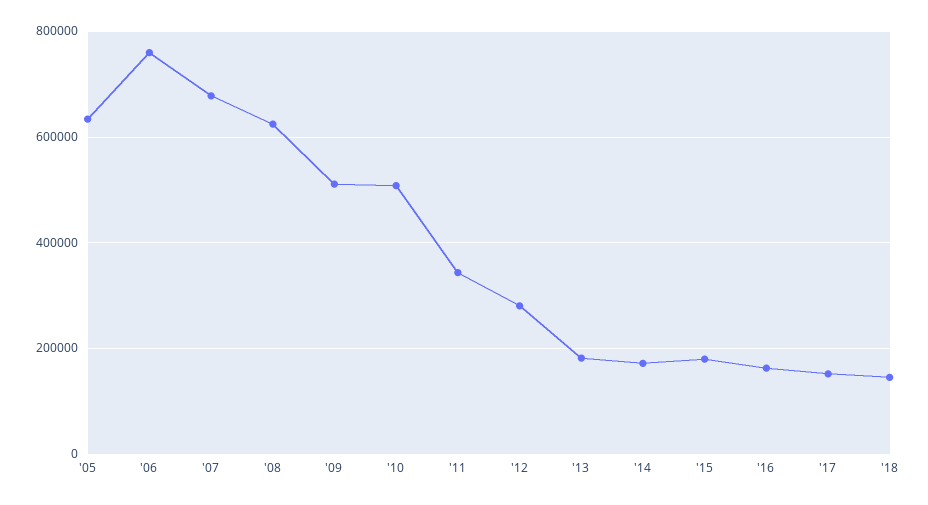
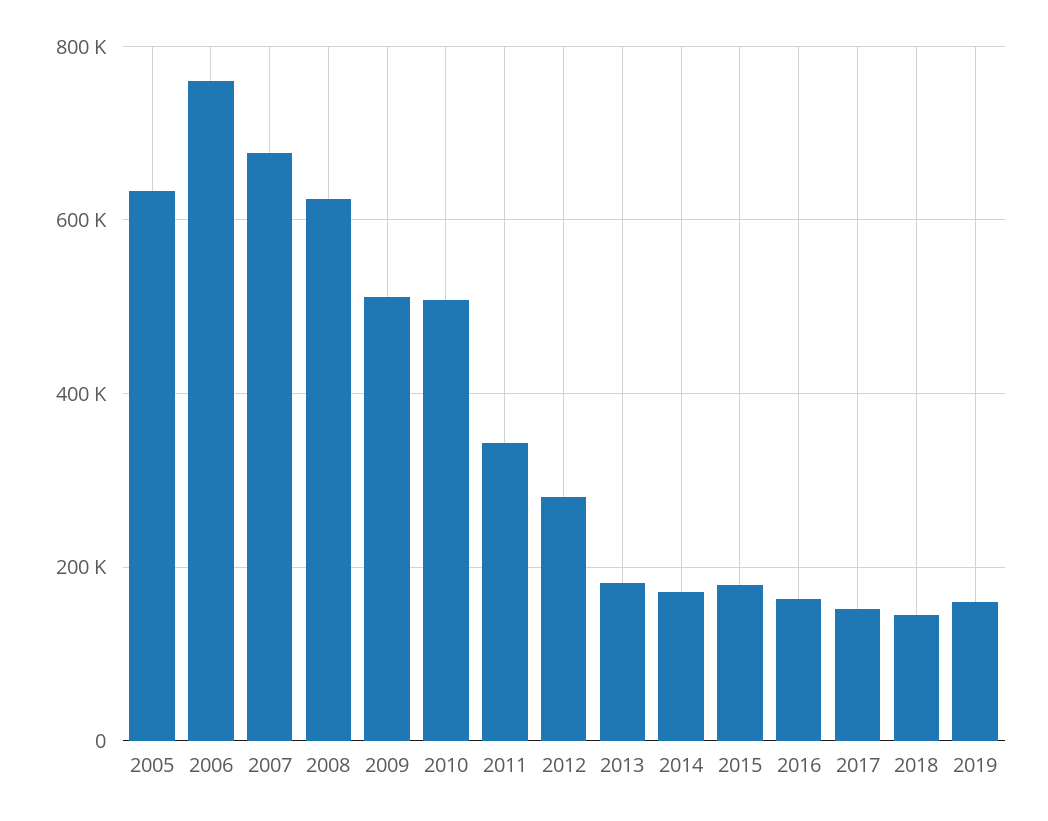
2019: none -> 160000

